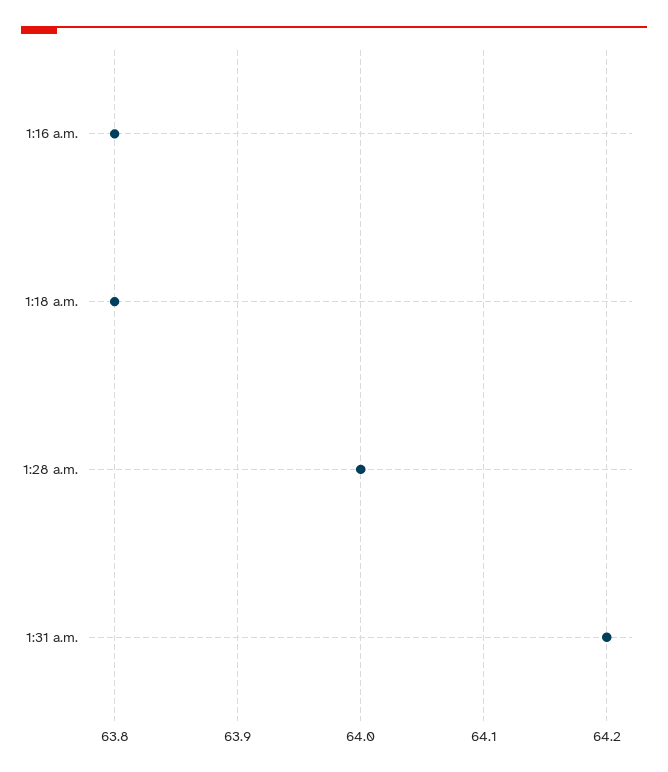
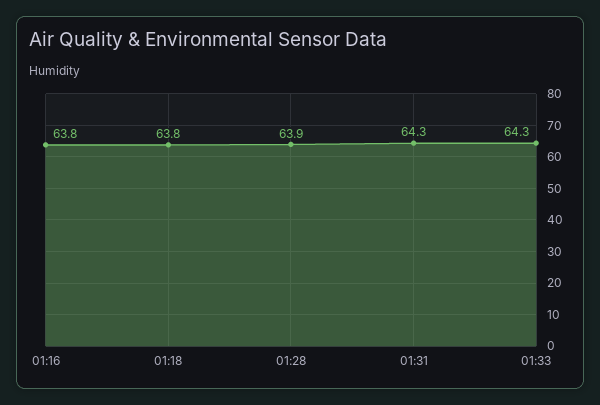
1:28 a.m.: 64 -> 63.9
1:31 a.m.: 64.2 -> 64.3
01:33: none -> 64.3

